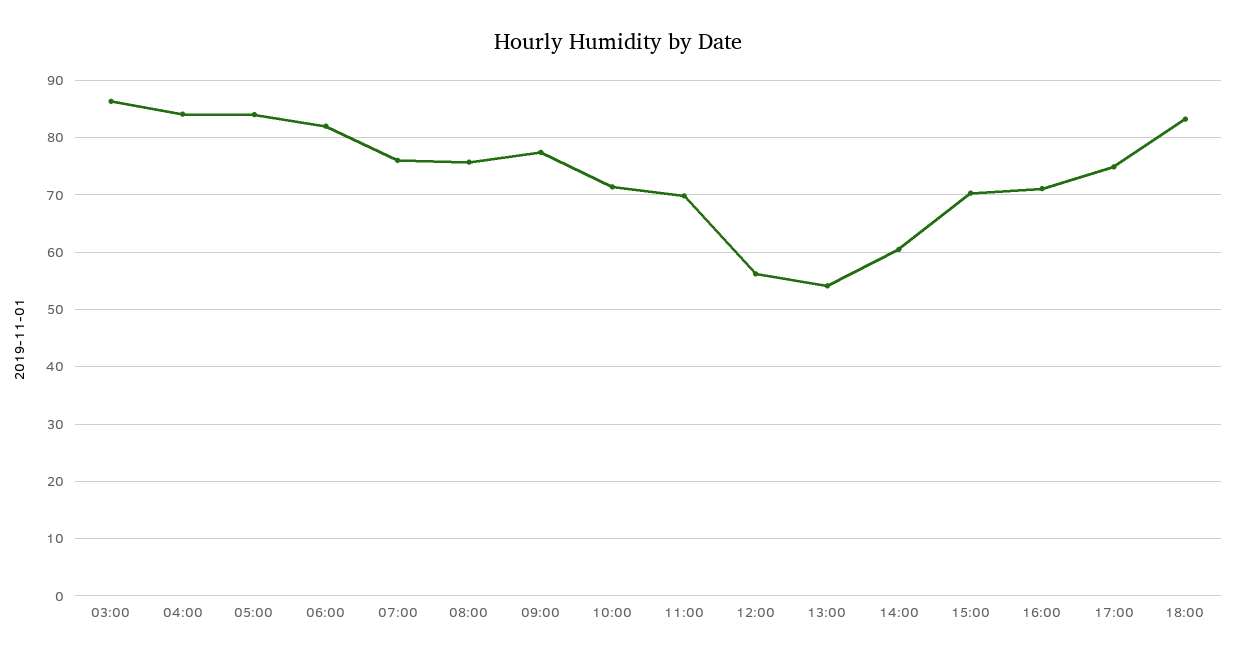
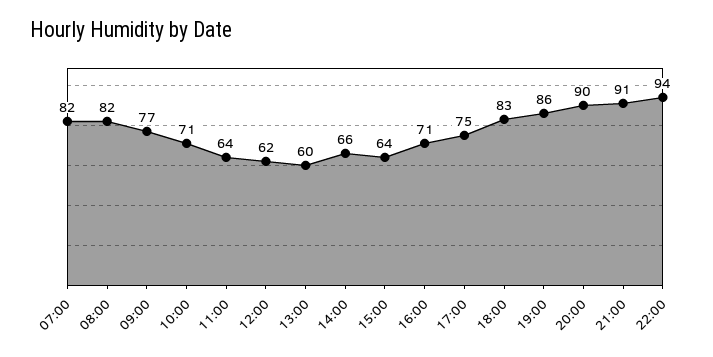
03:00: 86 -> none
04:00: 84 -> none
05:00: 84 -> none
06:00: 82 -> none
07:00: 76 -> 82
08:00: 76 -> 82
11:00: 70 -> 64
12:00: 56 -> 62
13:00: 54 -> 60
14:00: 60 -> 66
15:00: 70 -> 64
19:00: none -> 86
20:00: none -> 90
21:00: none -> 91
22:00: none -> 94

